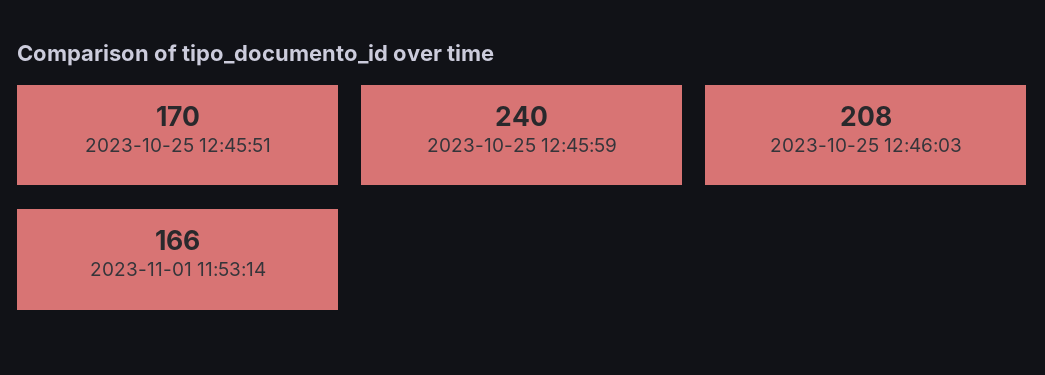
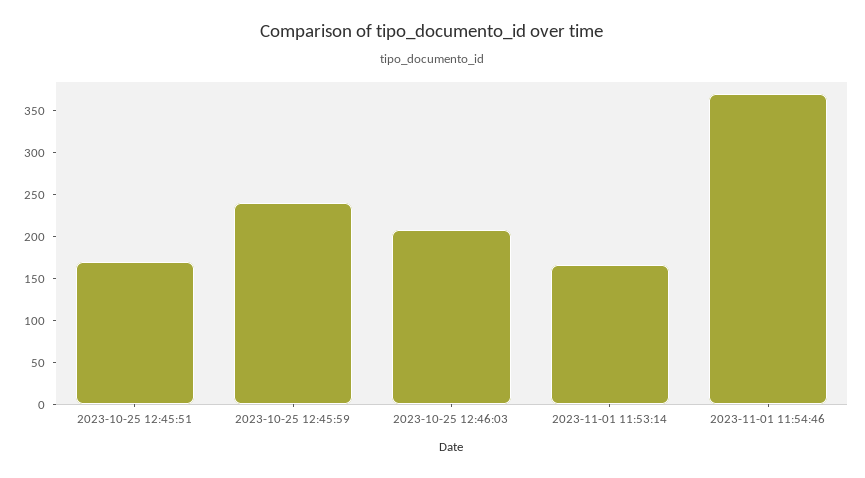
2023-11-01 11:54:46: none -> 370

